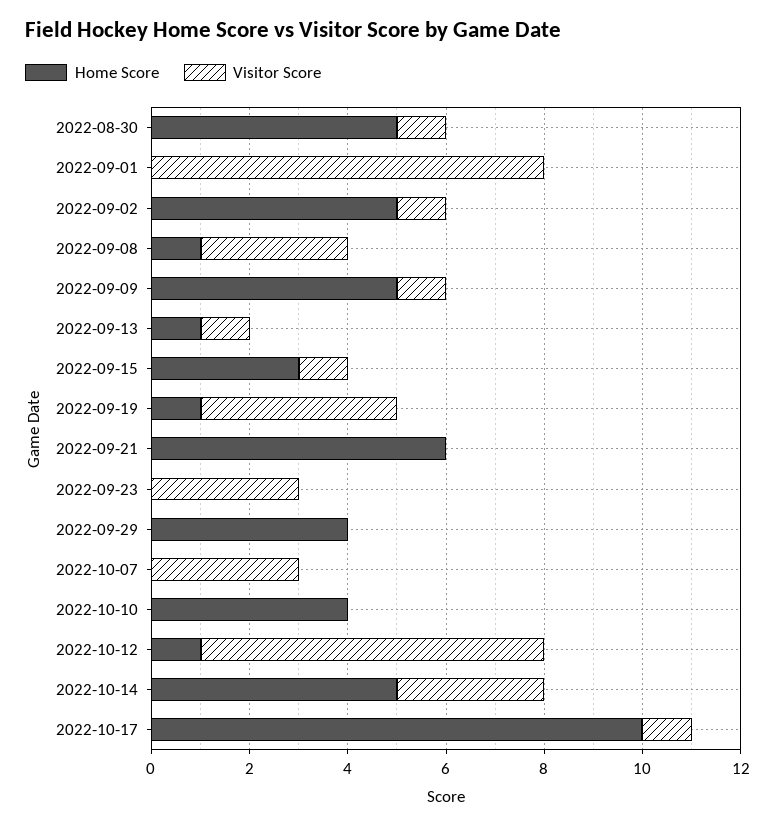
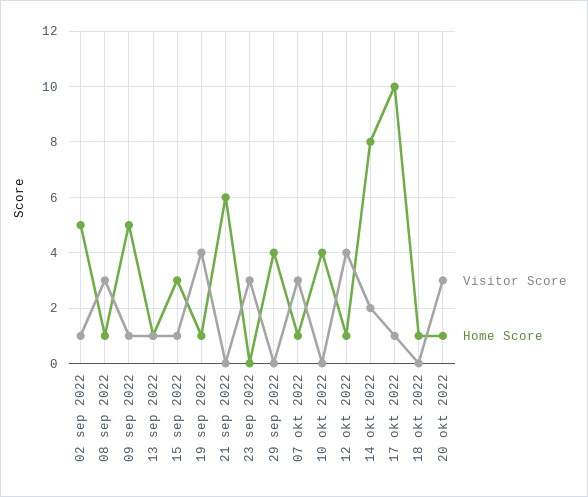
Home Score, 2022-08-30: 5 -> none
Visitor Score, 2022-08-30: 1 -> none
Home Score, 2022-09-01: 0 -> none
Visitor Score, 2022-09-01: 8 -> none
Home Score, 2022-10-07: 0 -> 1
Visitor Score, 2022-10-12: 7 -> 4
Home Score, 2022-10-14: 5 -> 8
Visitor Score, 2022-10-14: 3 -> 2
Visitor Score, 18 okt 2022: none -> 0
Home Score, 18 okt 2022: none -> 1
Visitor Score, 20 okt 2022: none -> 3
Home Score, 20 okt 2022: none -> 1

